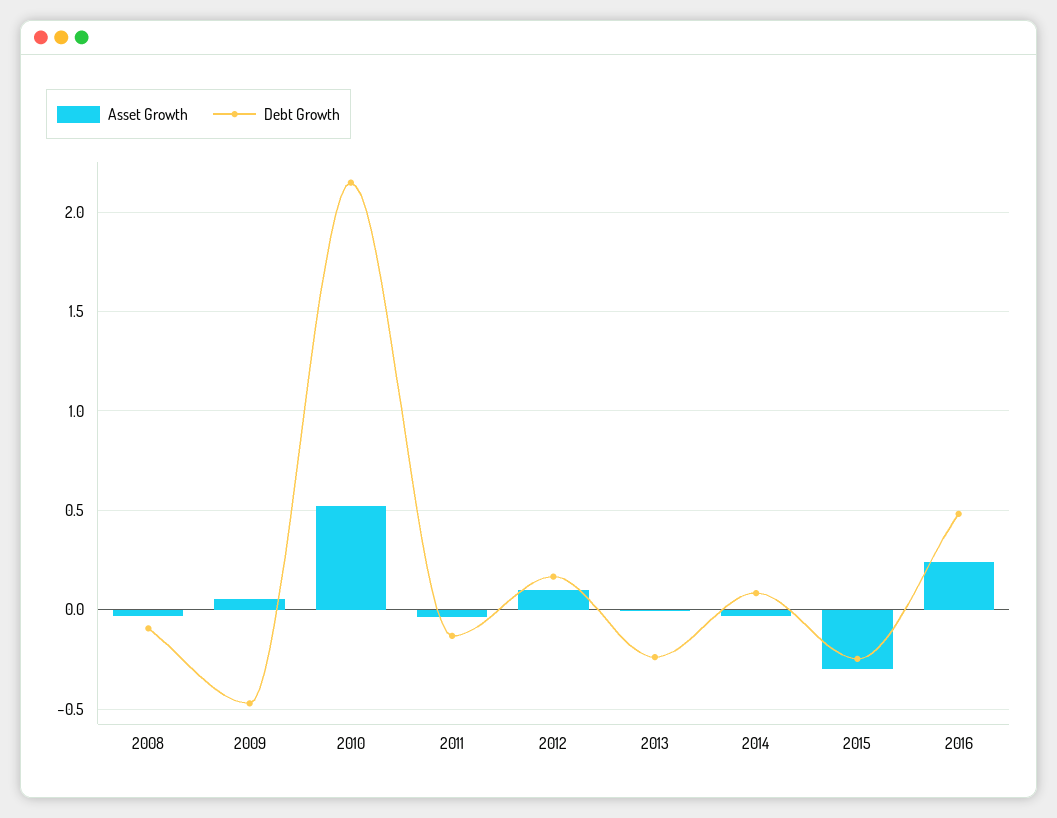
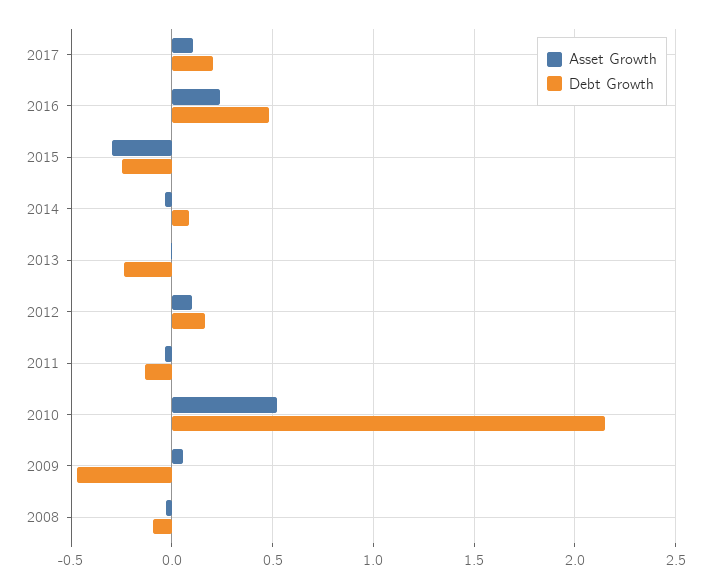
Asset Growth, 2017: none -> 0.1
Debt Growth, 2017: none -> 0.2

